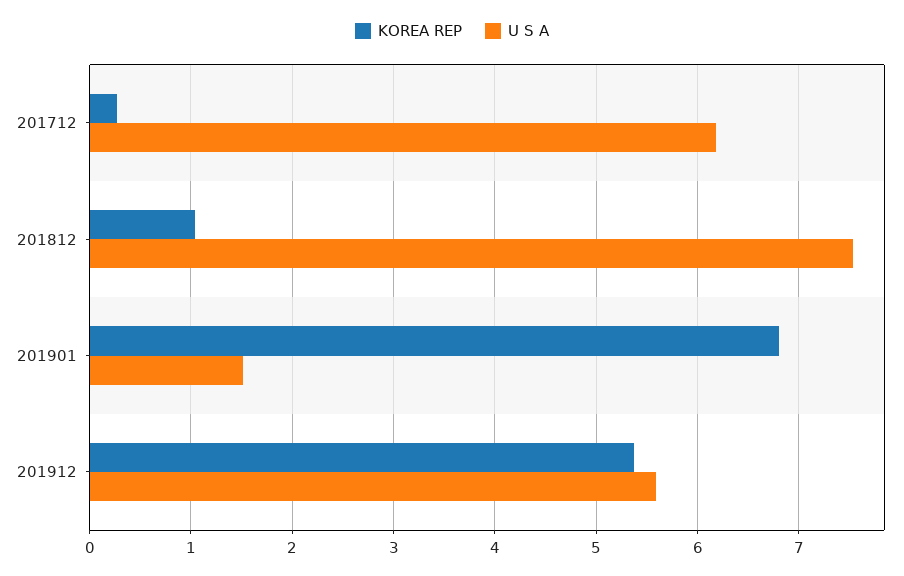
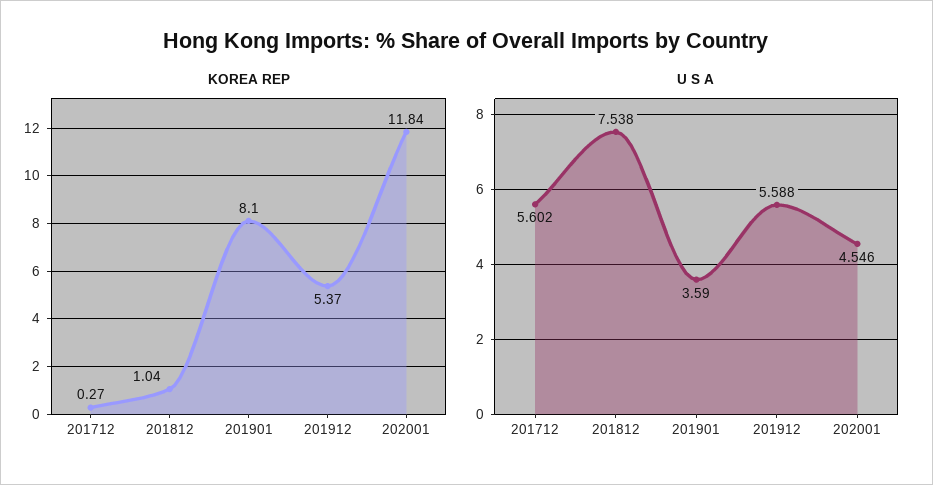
U S A, 201712: 6.2 -> 5.602
KOREA REP, 201901: 6.8 -> 8.1
U S A, 201901: 1.5 -> 3.59
KOREA REP, 202001: none -> 11.84
U S A, 202001: none -> 4.546

